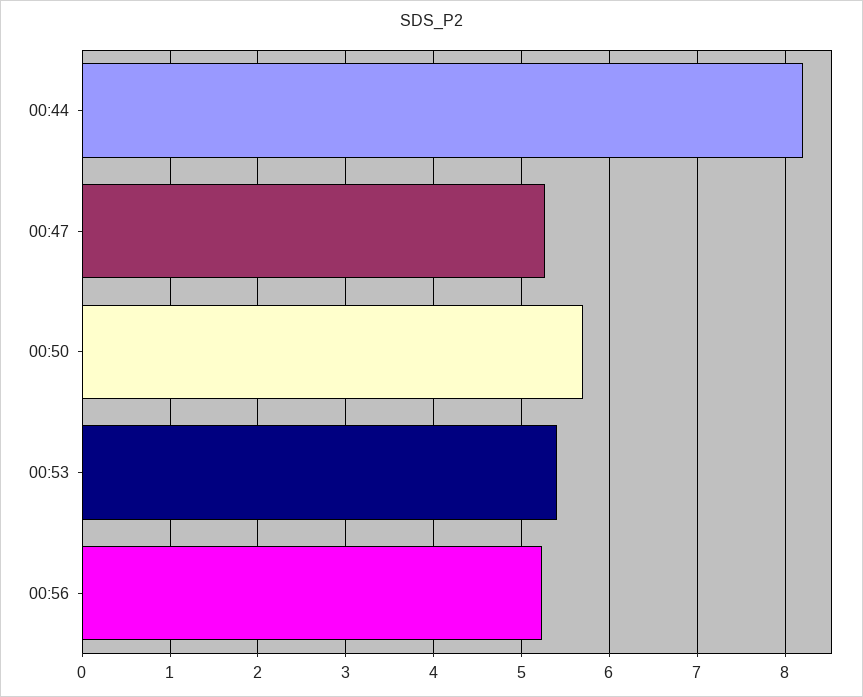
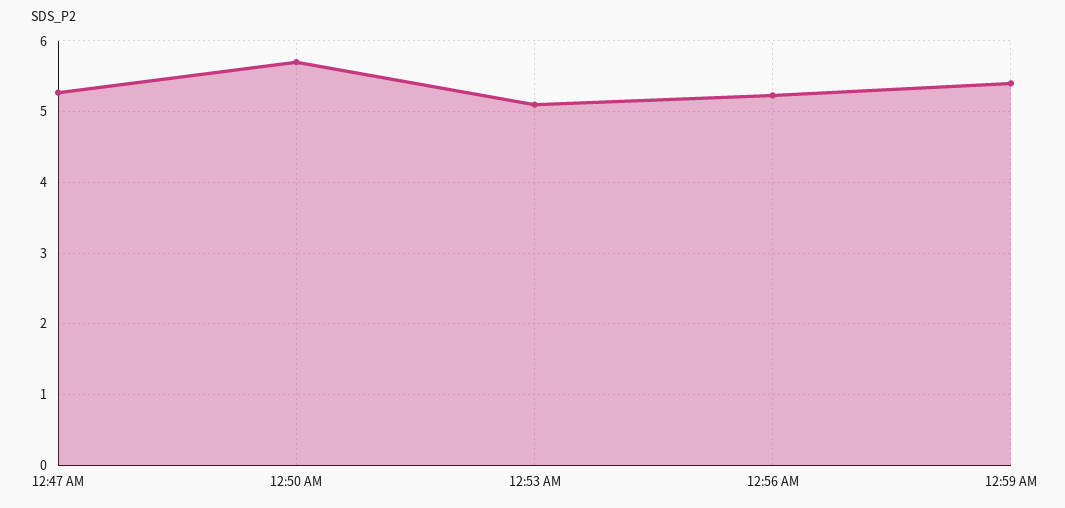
00:44: 8.2 -> none
00:53: 5.4 -> 5.1
12:59 AM: none -> 5.4

